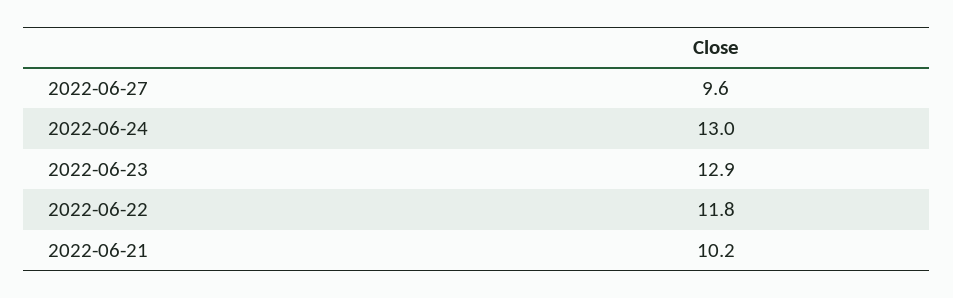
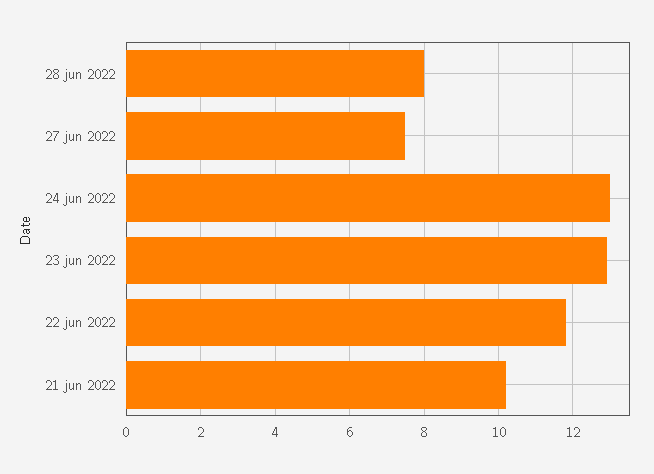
2022-06-27: 9.6 -> 7.5
28 jun 2022: none -> 8

